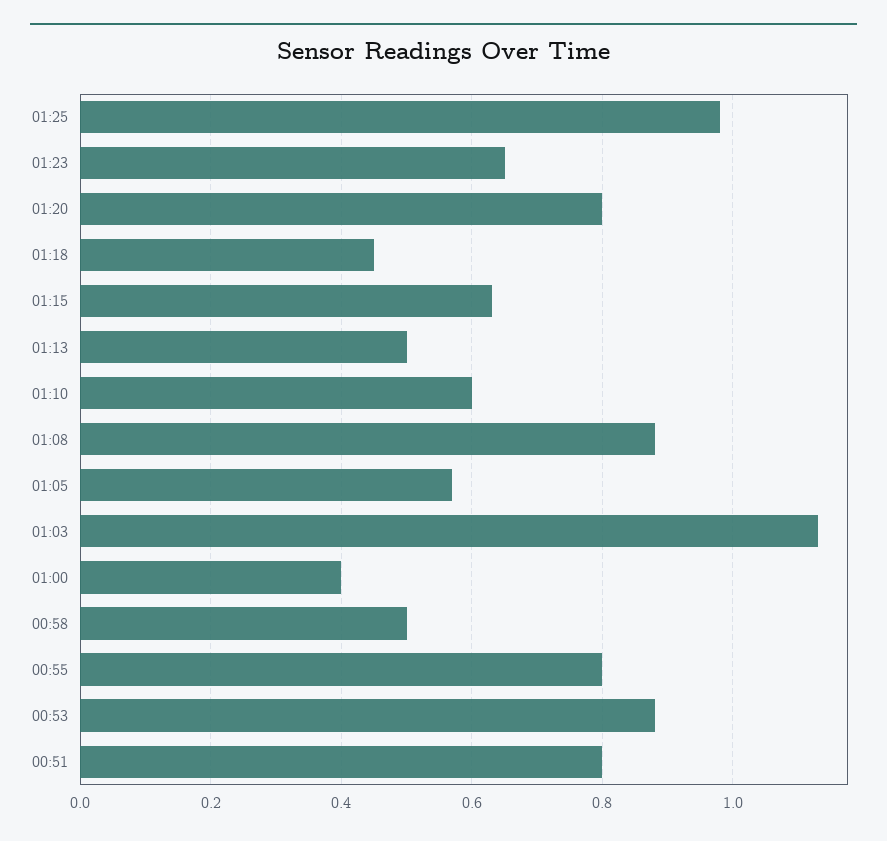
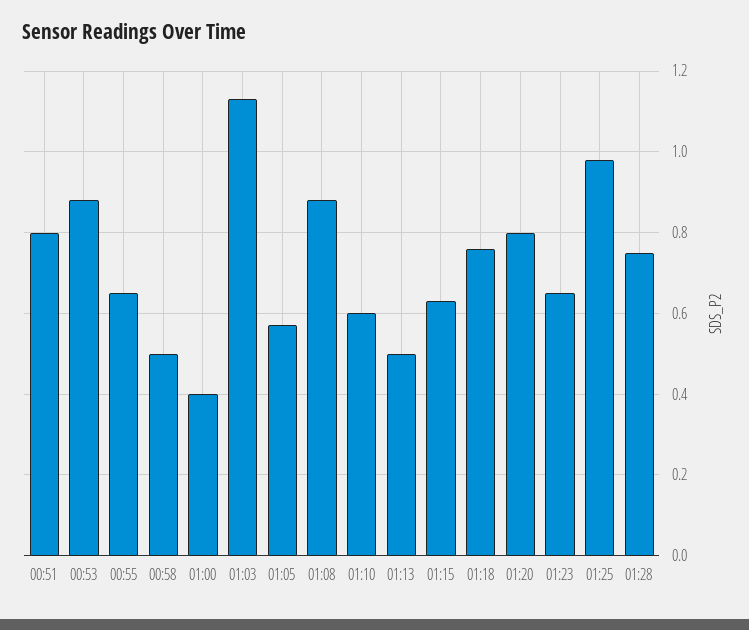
01:18: 0.45 -> 0.75
00:55: 0.8 -> 0.65
01:28: none -> 0.75

